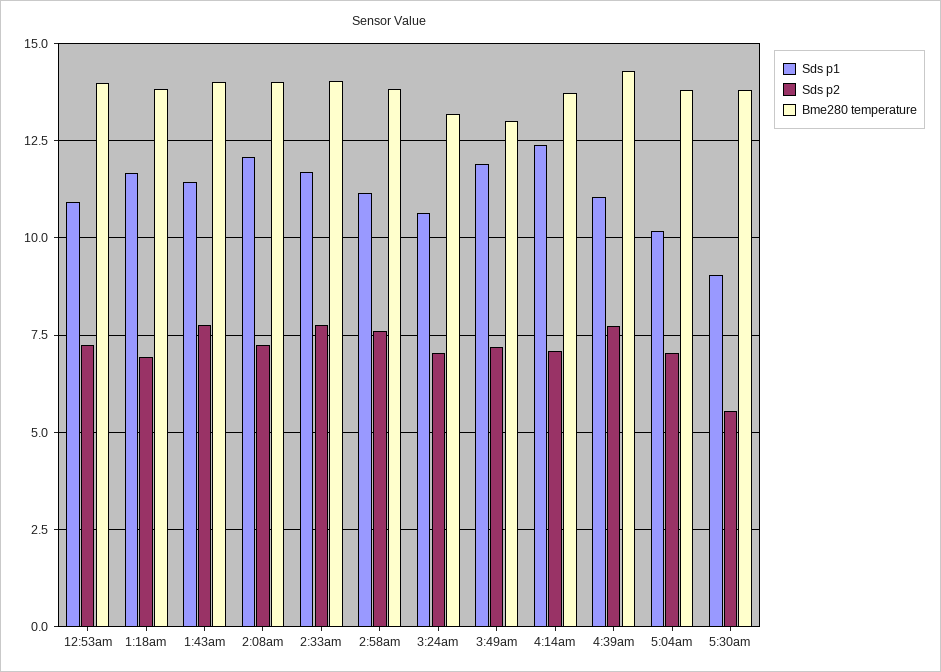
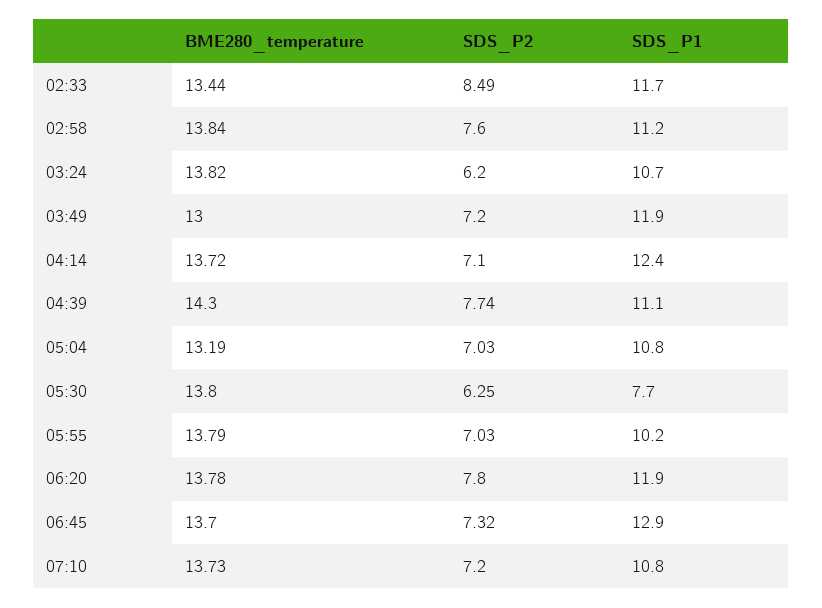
Sds p1, 12:53am: 11 -> none
Sds p2, 12:53am: 7.25 -> none
Bme280 temperature, 12:53am: 14 -> none
Sds p1, 1:18am: 11.75 -> none
Sds p2, 1:18am: 7 -> none
Bme280 temperature, 1:18am: 13.75 -> none
Sds p1, 1:43am: 11.5 -> none
Sds p2, 1:43am: 7.75 -> none
Bme280 temperature, 1:43am: 14 -> none
Sds p1, 2:08am: 12 -> none
Sds p2, 2:08am: 7.25 -> none
Bme280 temperature, 2:08am: 14 -> none
Sds p2, 2:33am: 7.75 -> 8.49
Bme280 temperature, 2:33am: 14 -> 13.44
Sds p2, 3:24am: 7 -> 6.2
Bme280 temperature, 3:24am: 13.25 -> 13.82
Sds p1, 5:04am: 10.25 -> 10.8
Bme280 temperature, 5:04am: 13.75 -> 13.19
Sds p1, 5:30am: 9 -> 7.7
Sds p2, 5:30am: 5.5 -> 6.25
Bme280 temperature, 05:55: none -> 13.79
Sds p2, 05:55: none -> 7.03
Sds p1, 05:55: none -> 10.2
Bme280 temperature, 06:20: none -> 13.78
Sds p2, 06:20: none -> 7.8
Sds p1, 06:20: none -> 11.9
Bme280 temperature, 06:45: none -> 13.7
Sds p2, 06:45: none -> 7.32
Sds p1, 06:45: none -> 12.9
Bme280 temperature, 07:10: none -> 13.73
Sds p2, 07:10: none -> 7.2
Sds p1, 07:10: none -> 10.8

